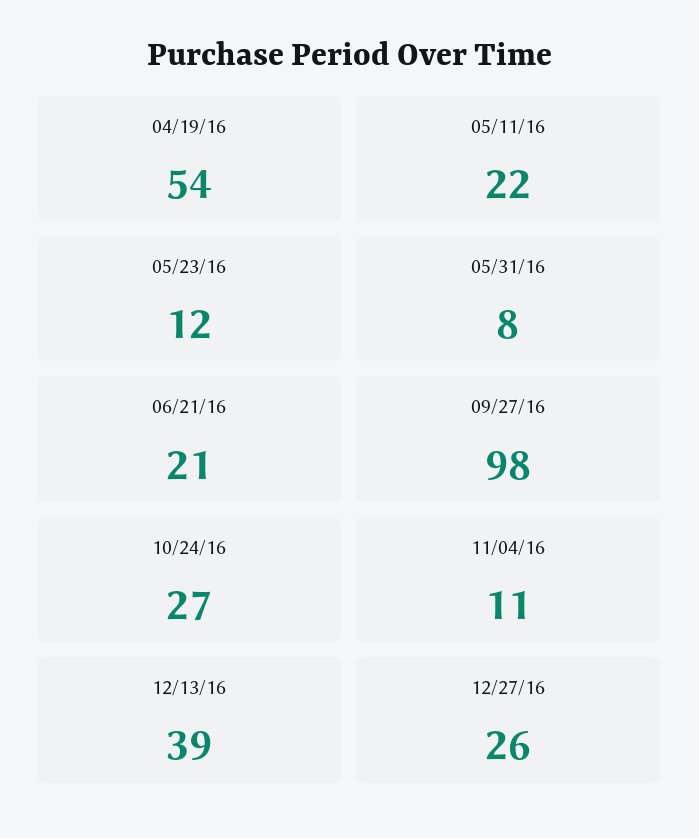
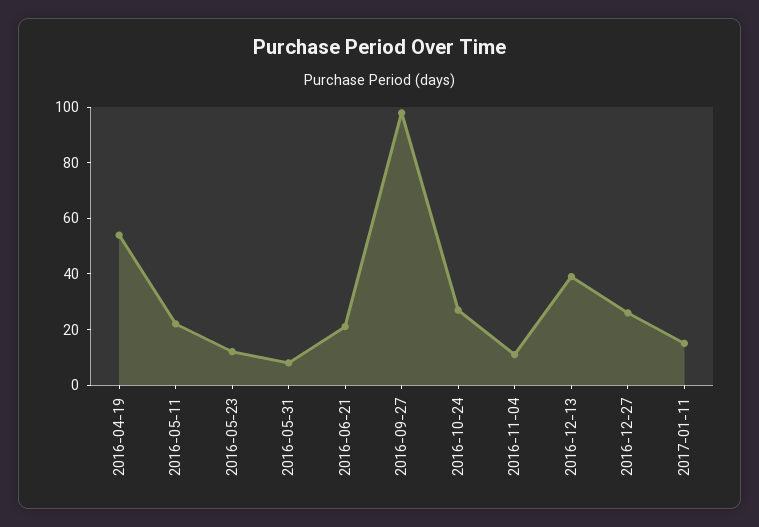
2017-01-11: none -> 15

